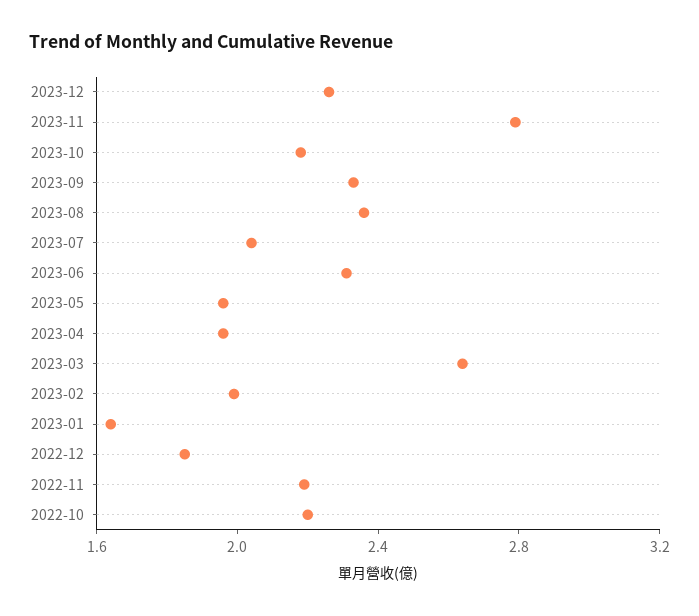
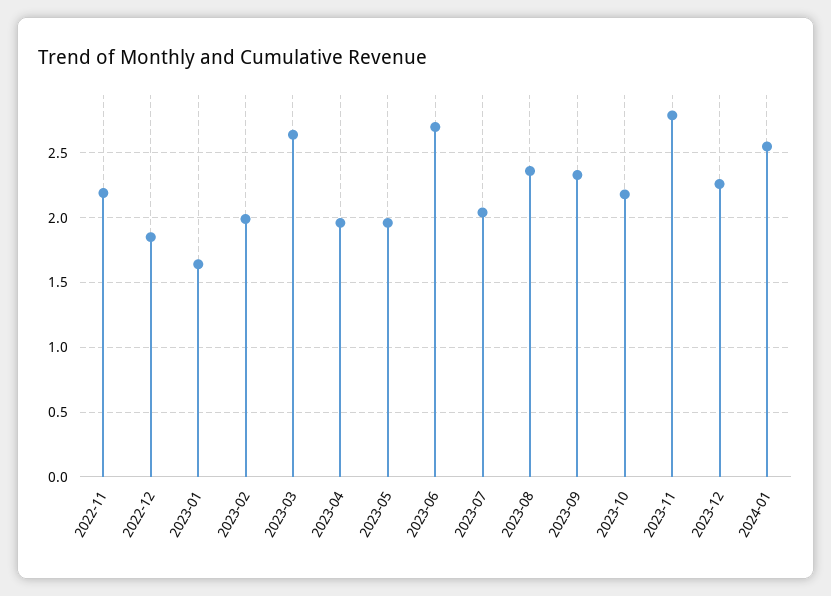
2023-06: 2.3 -> 2.7
2022-10: 2.2 -> none
2024-01: none -> 2.55

